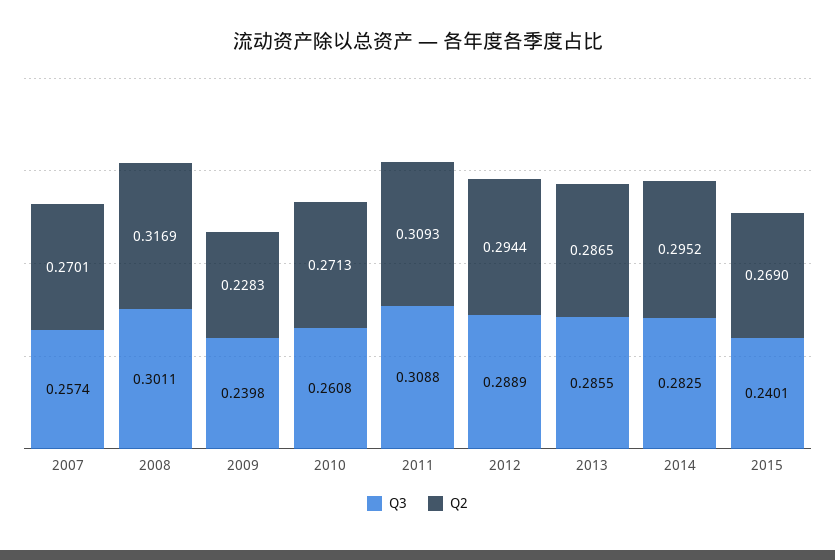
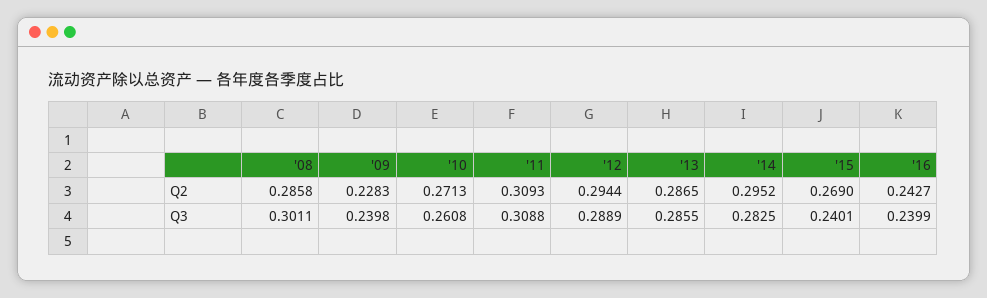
Q3, 2007: 0.2574 -> none
Q2, 2007: 0.2701 -> none
Q2, 2008: 0.3169 -> 0.2858
Q2, '16: none -> 0.2427
Q3, '16: none -> 0.2399

